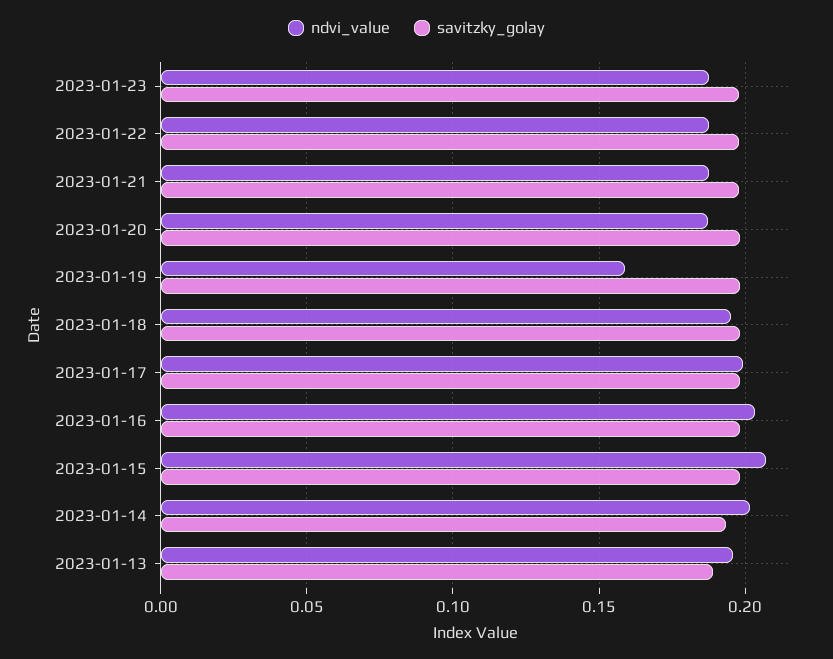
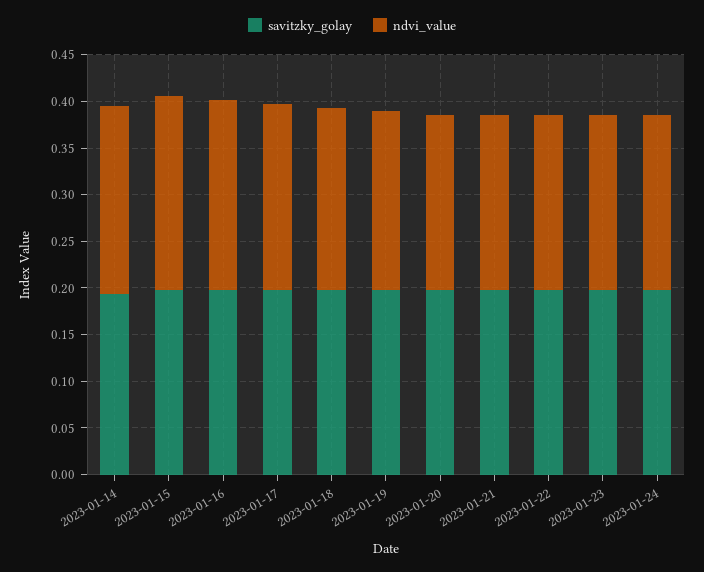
ndvi_value, 2023-01-19: 0.16 -> 0.19
ndvi_value, 2023-01-13: 0.195 -> none
savitzky_golay, 2023-01-13: 0.19 -> none
savitzky_golay, 2023-01-24: none -> 0.2
ndvi_value, 2023-01-24: none -> 0.19

